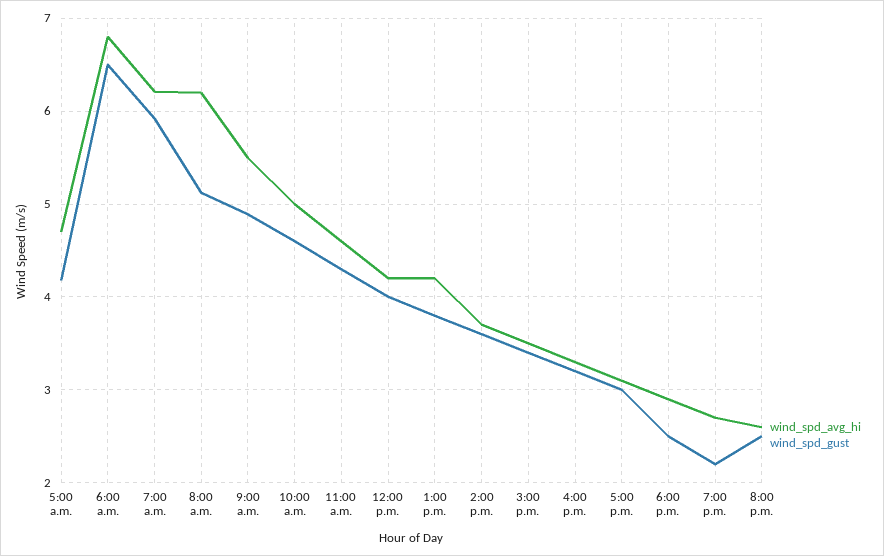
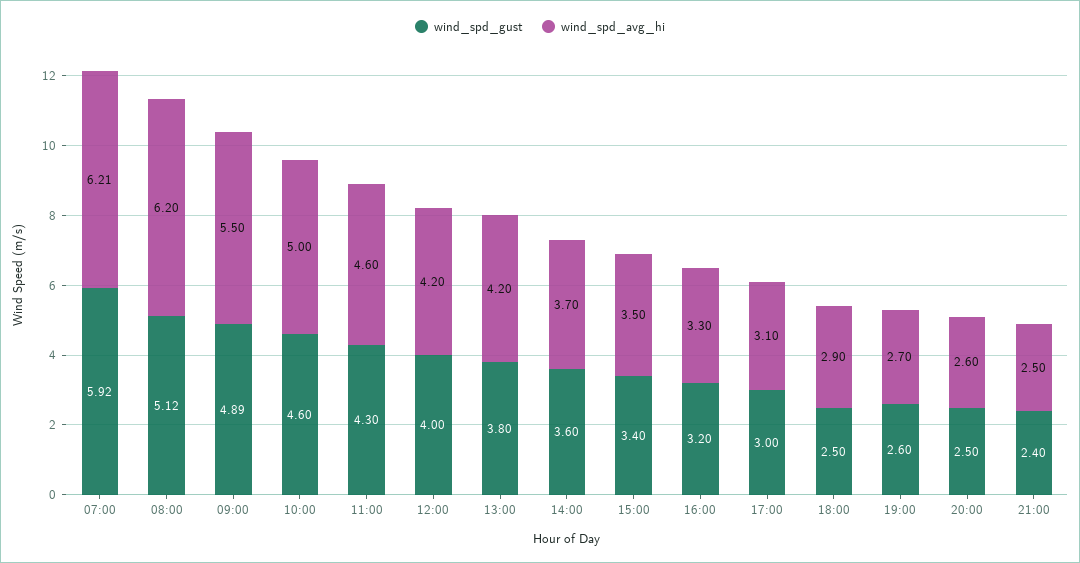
wind_spd_avg_hi, 5:00 a.m.: 4.7 -> none
wind_spd_gust, 5:00 a.m.: 4.2 -> none
wind_spd_avg_hi, 6:00 a.m.: 6.8 -> none
wind_spd_gust, 6:00 a.m.: 6.5 -> none
wind_spd_gust, 7:00 p.m.: 2.2 -> 2.6
wind_spd_gust, 21:00: none -> 2.4
wind_spd_avg_hi, 21:00: none -> 2.5

